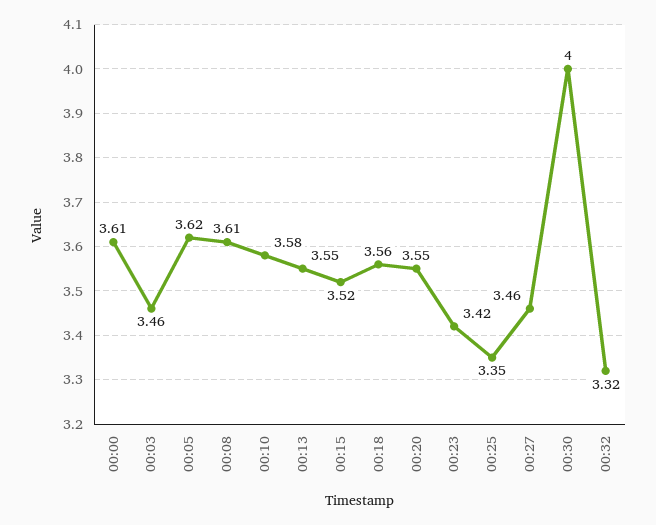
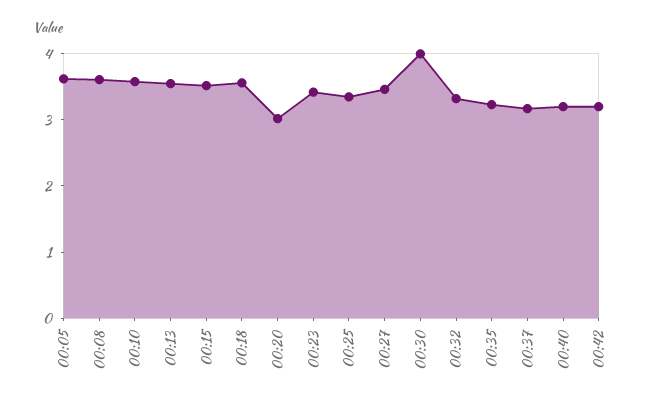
00:00: 3.61 -> none
00:03: 3.46 -> none
00:20: 3.55 -> 3
00:35: none -> 3.2
00:37: none -> 3.2
00:40: none -> 3.2
00:42: none -> 3.2

